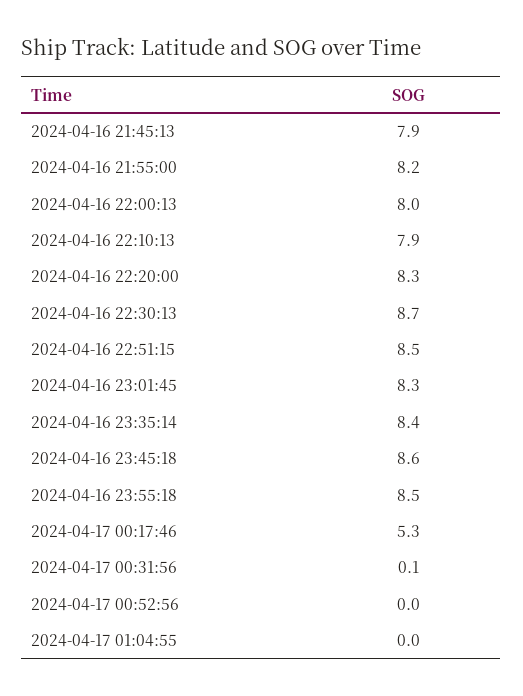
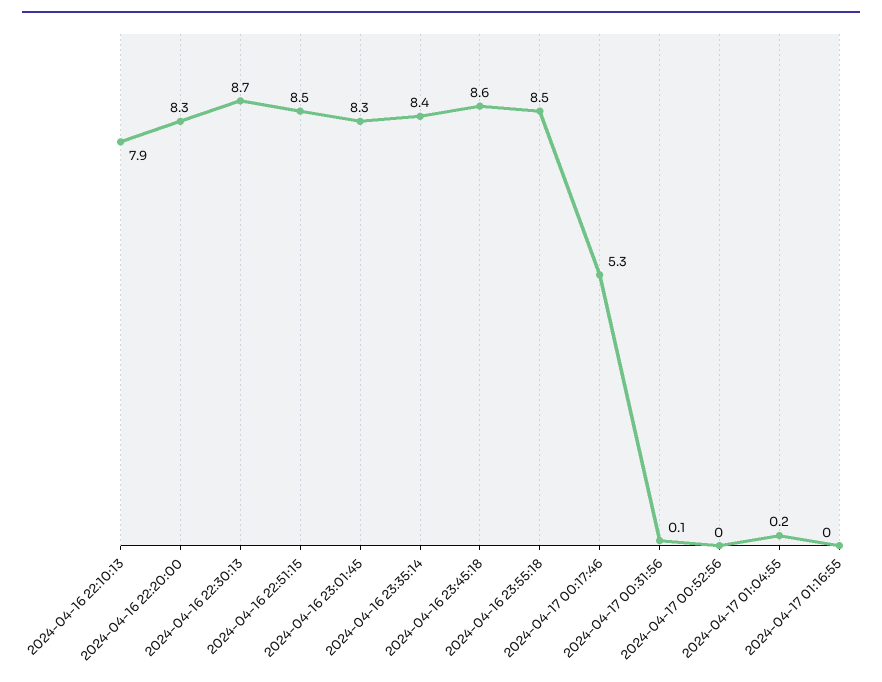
2024-04-16 21:45:13: 7.9 -> none
2024-04-16 21:55:00: 8.2 -> none
2024-04-16 22:00:13: 8 -> none
2024-04-17 01:04:55: 0 -> 0.2
2024-04-17 01:16:55: none -> 0

